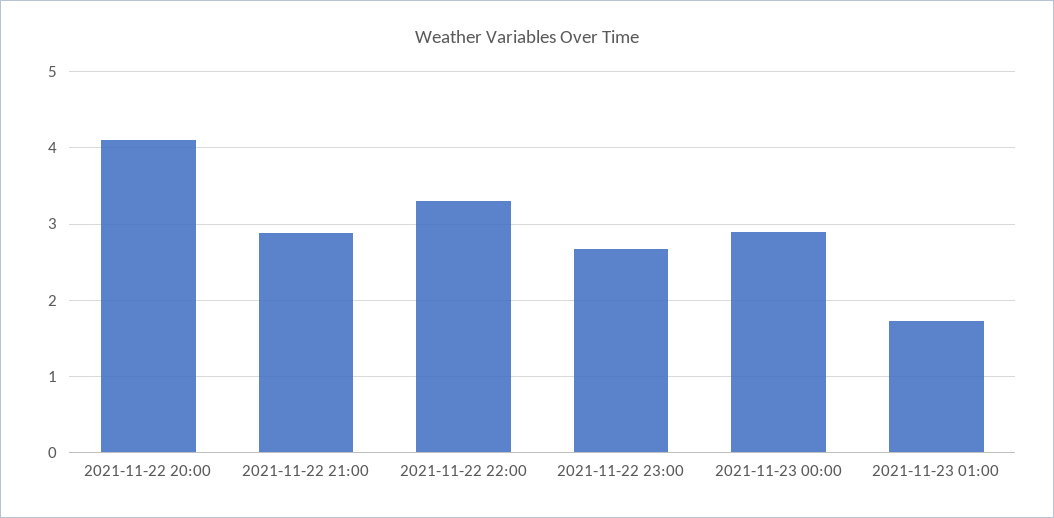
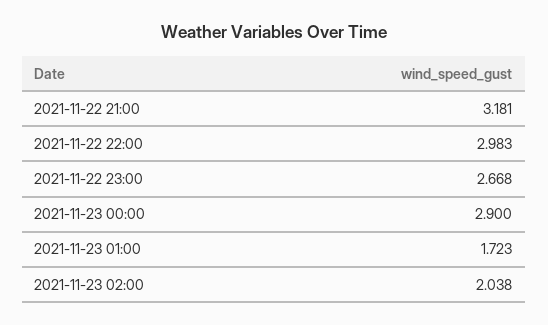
2021-11-22 20:00: 4.1 -> none
2021-11-22 21:00: 2.9 -> 3.181
2021-11-22 22:00: 3.3 -> 2.983
2021-11-23 02:00: none -> 2.038

